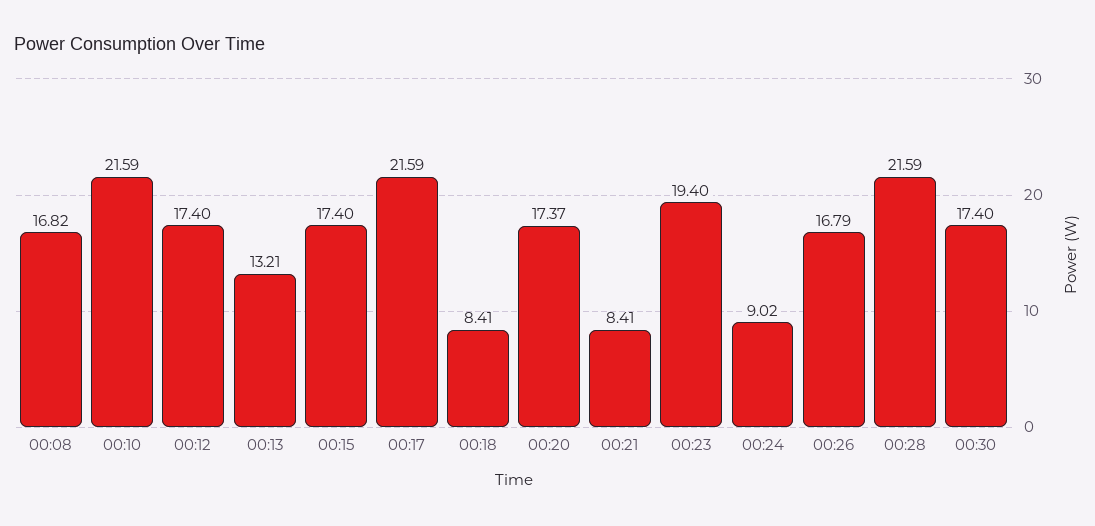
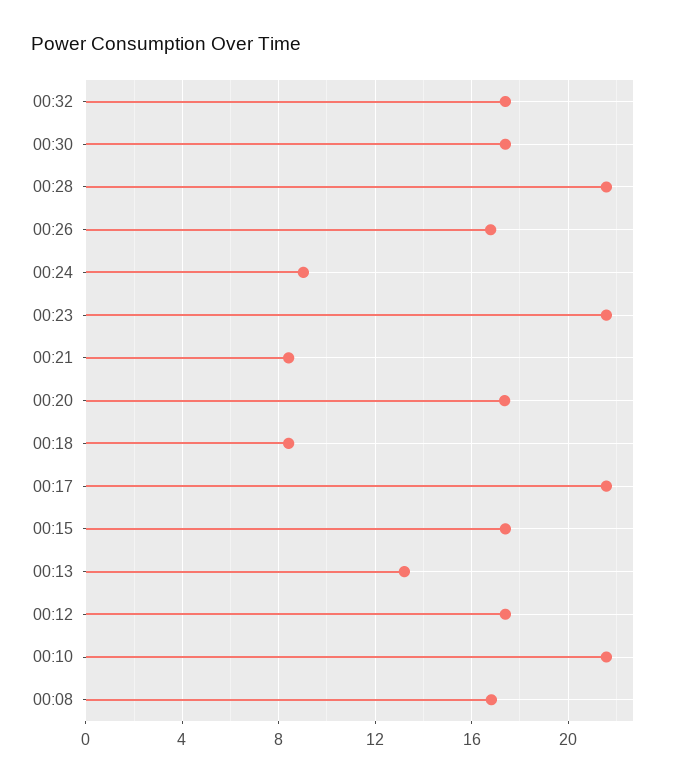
00:23: 19.4 -> 21.5
00:32: none -> 17.5

